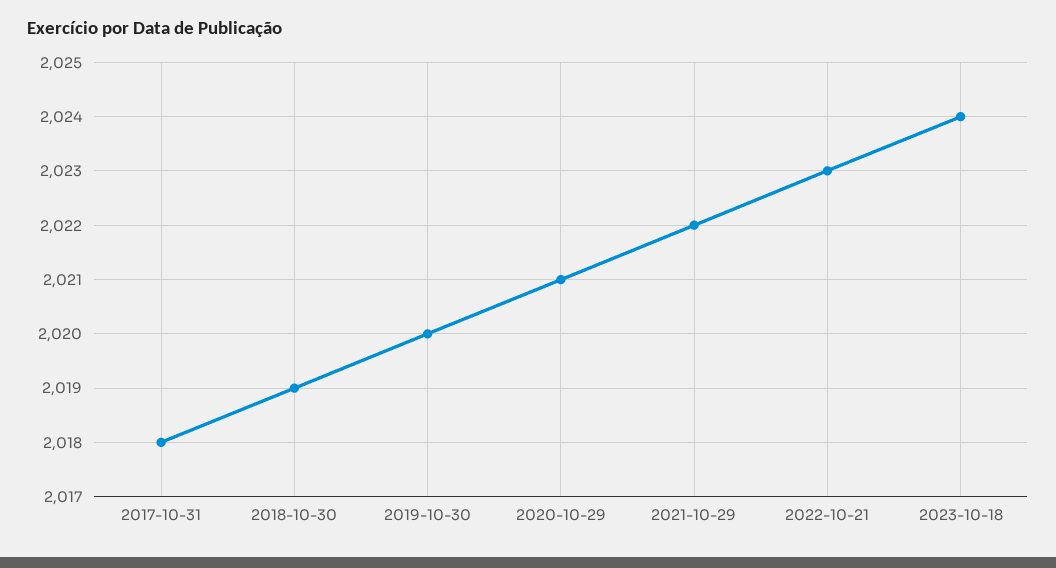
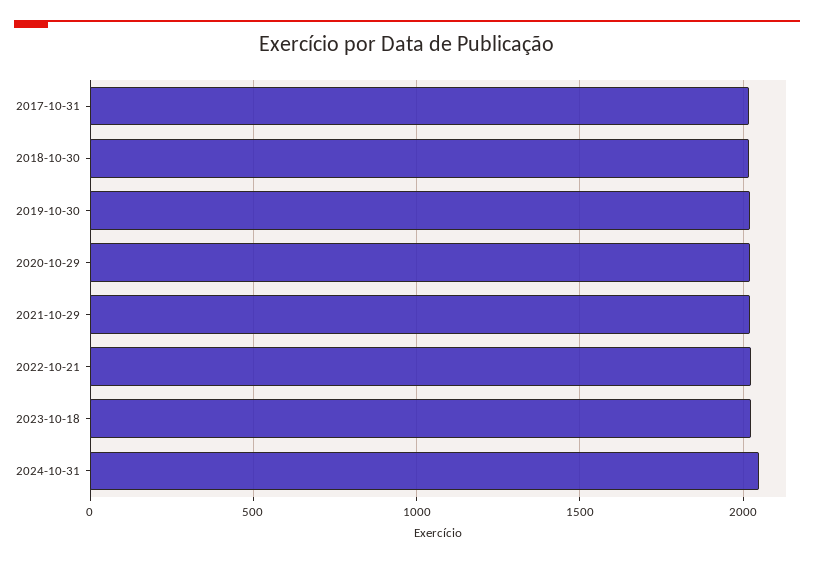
2024-10-31: none -> 2050

